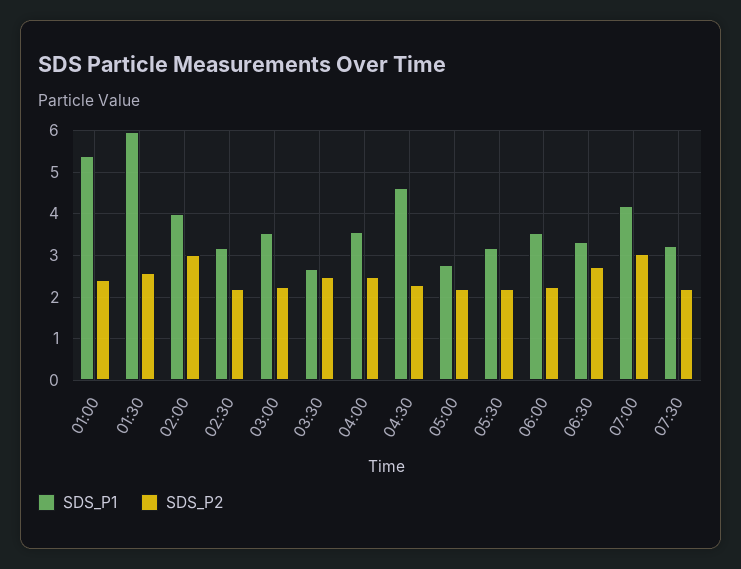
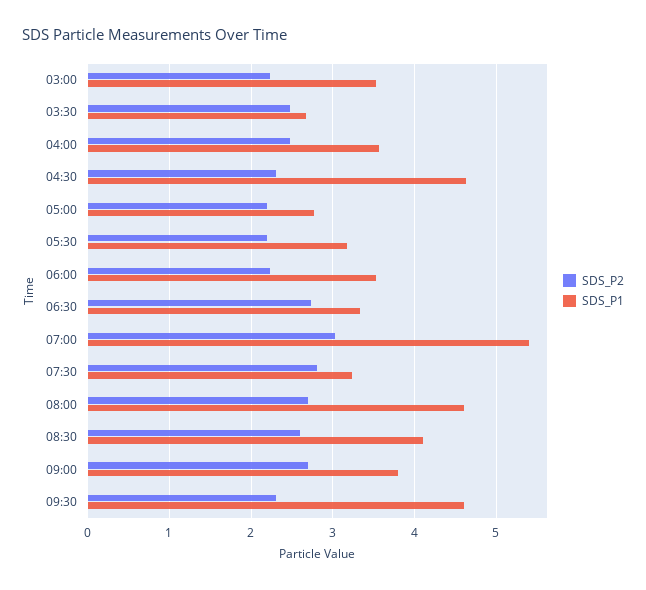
SDS_P1, 01:00: 5.4 -> none
SDS_P2, 01:00: 2.4 -> none
SDS_P1, 01:30: 6 -> none
SDS_P2, 01:30: 2.6 -> none
SDS_P1, 02:00: 4 -> none
SDS_P2, 02:00: 3 -> none
SDS_P1, 02:30: 3.2 -> none
SDS_P2, 02:30: 2.2 -> none
SDS_P1, 07:00: 4.2 -> 5.4
SDS_P2, 07:30: 2.2 -> 2.8
SDS_P2, 08:00: none -> 2.7
SDS_P1, 08:00: none -> 4.6
SDS_P2, 08:30: none -> 2.6
SDS_P1, 08:30: none -> 4.1
SDS_P2, 09:00: none -> 2.7
SDS_P1, 09:00: none -> 3.8
SDS_P2, 09:30: none -> 2.3
SDS_P1, 09:30: none -> 4.6

